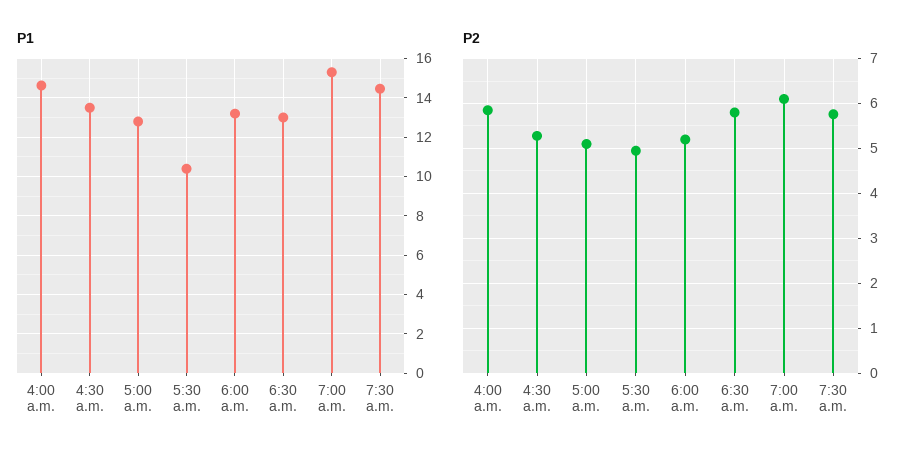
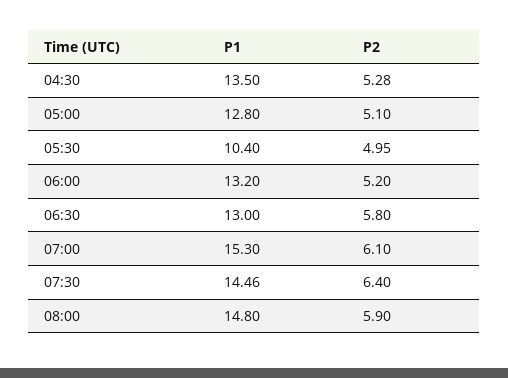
P1, 4:00 a.m.: 14.5 -> none
P2, 4:00 a.m.: 5.8 -> none
P2, 7:30 a.m.: 5.8 -> 6.4
P1, 08:00: none -> 14.8
P2, 08:00: none -> 5.9

